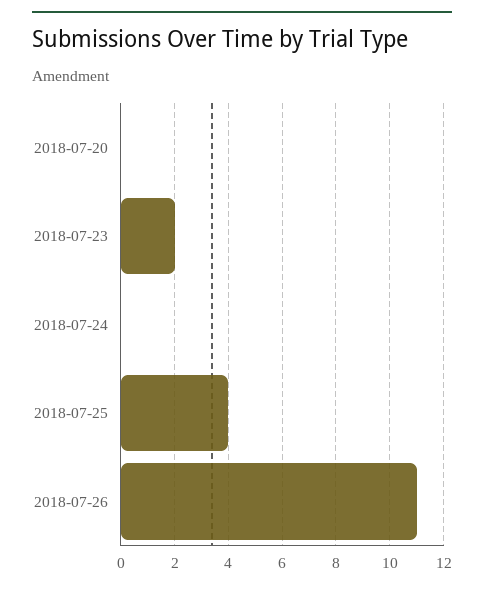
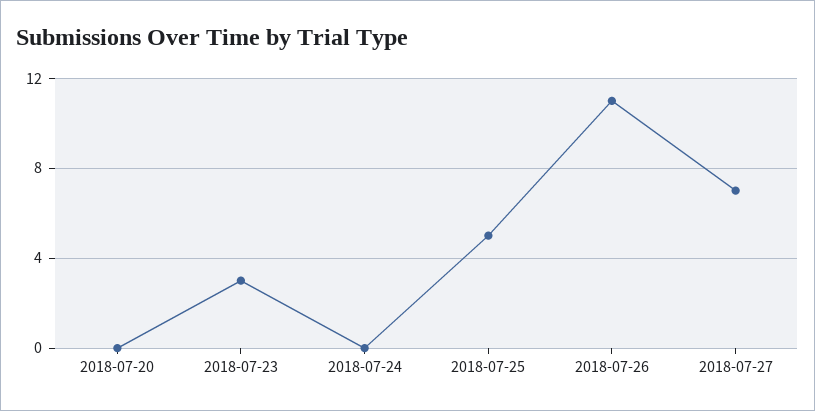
2018-07-23: 2 -> 3
2018-07-25: 4 -> 5
2018-07-27: none -> 7

